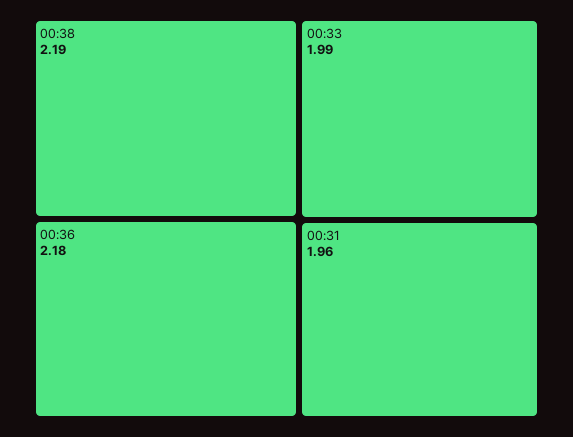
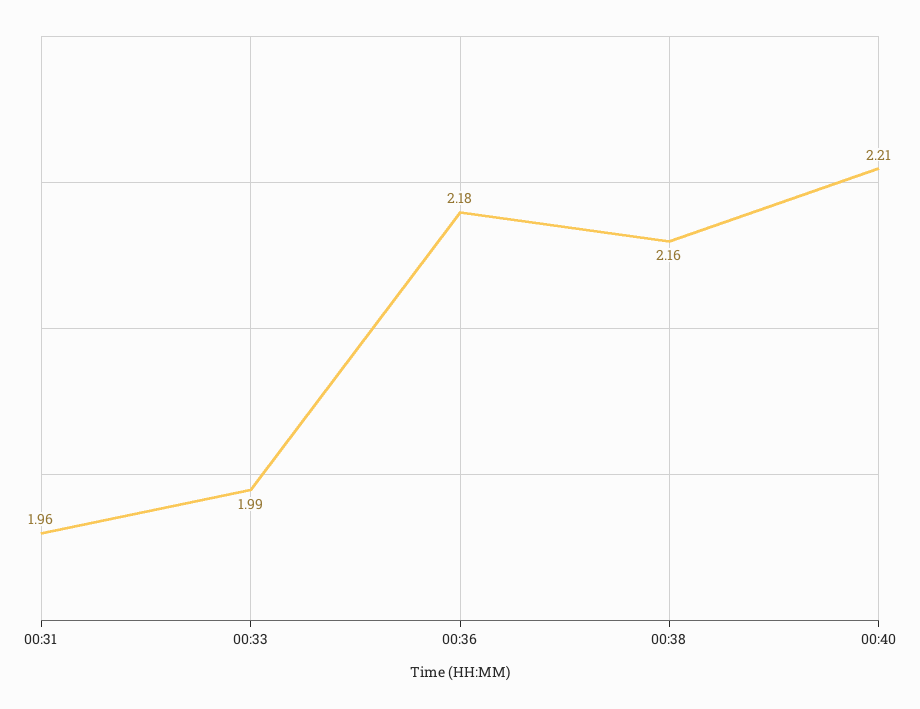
00:38: 2.19 -> 2.16
00:40: none -> 2.21

